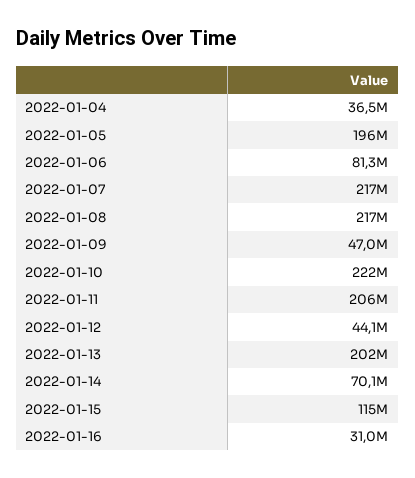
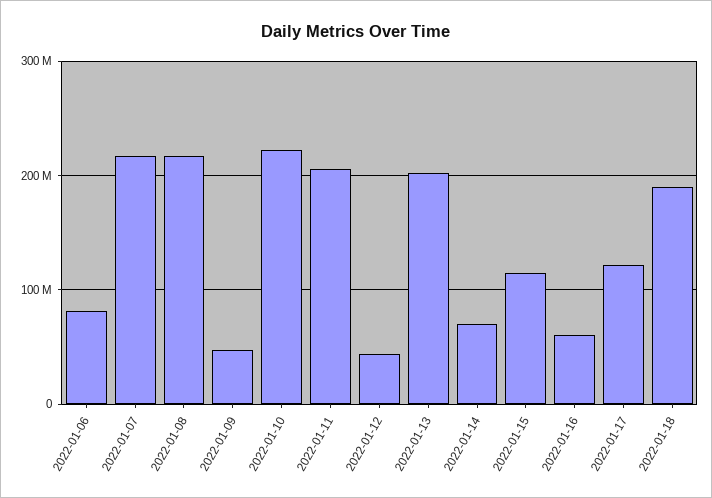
2022-01-04: 36500000 -> none
2022-01-05: 196000000 -> none
2022-01-16: 31000000 -> 60000000
2022-01-17: none -> 120000000
2022-01-18: none -> 190000000

